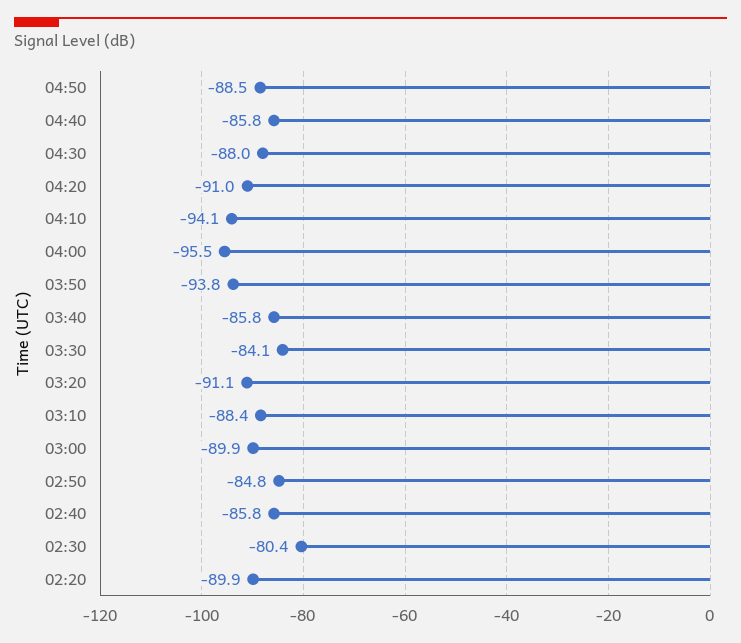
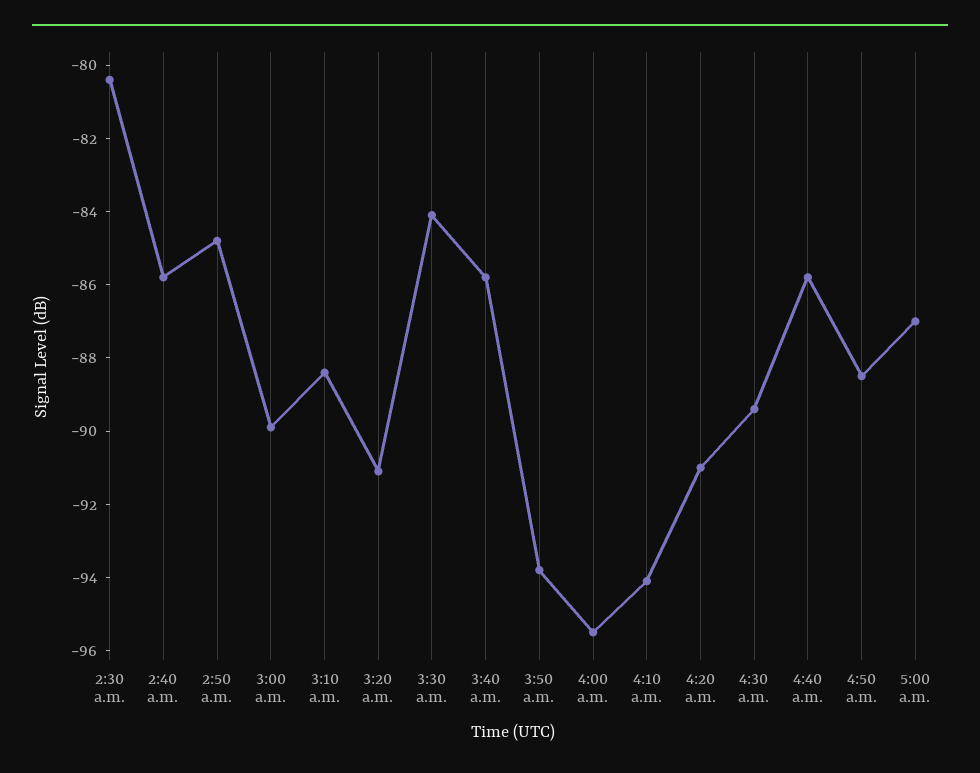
04:30: -88 -> -89.5
02:20: -89.9 -> none
5:00 a.m.: none -> -87

